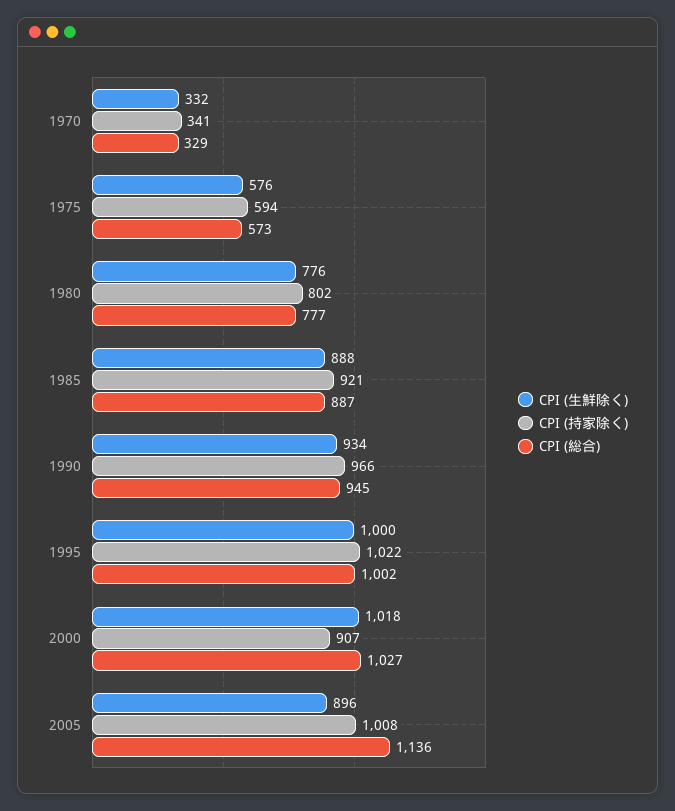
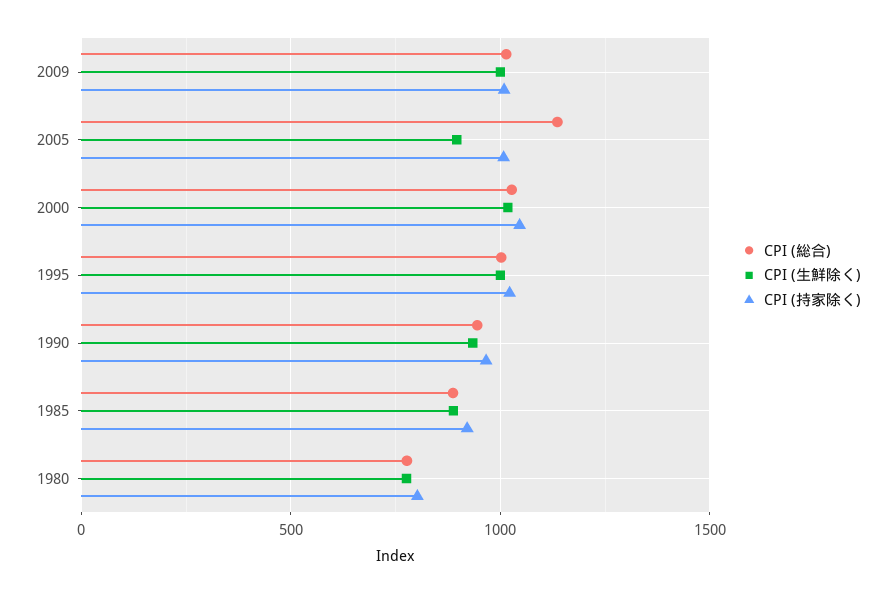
CPI (生鮮除く), 1970: 332 -> none
CPI (持家除く), 1970: 341 -> none
CPI (総合), 1970: 329 -> none
CPI (生鮮除く), 1975: 576 -> none
CPI (持家除く), 1975: 594 -> none
CPI (総合), 1975: 573 -> none
CPI (持家除く), 2000: 907 -> 1050
CPI (総合), 2009: none -> 1000
CPI (生鮮除く), 2009: none -> 1000
CPI (持家除く), 2009: none -> 1000

